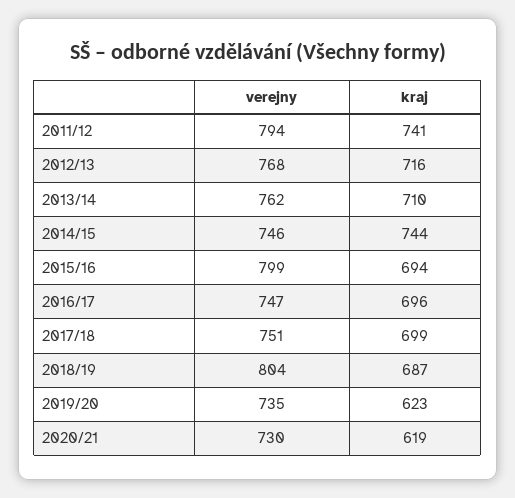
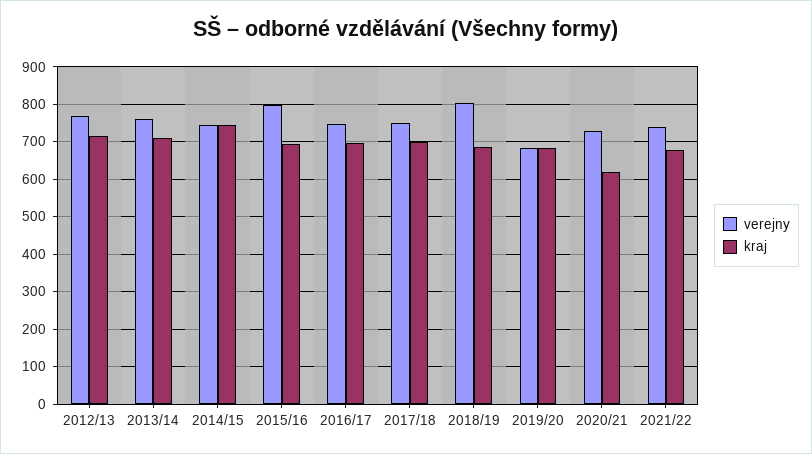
verejny, 2011/12: 794 -> none
kraj, 2011/12: 741 -> none
verejny, 2019/20: 735 -> 680
kraj, 2019/20: 623 -> 680
verejny, 2021/22: none -> 740
kraj, 2021/22: none -> 680

